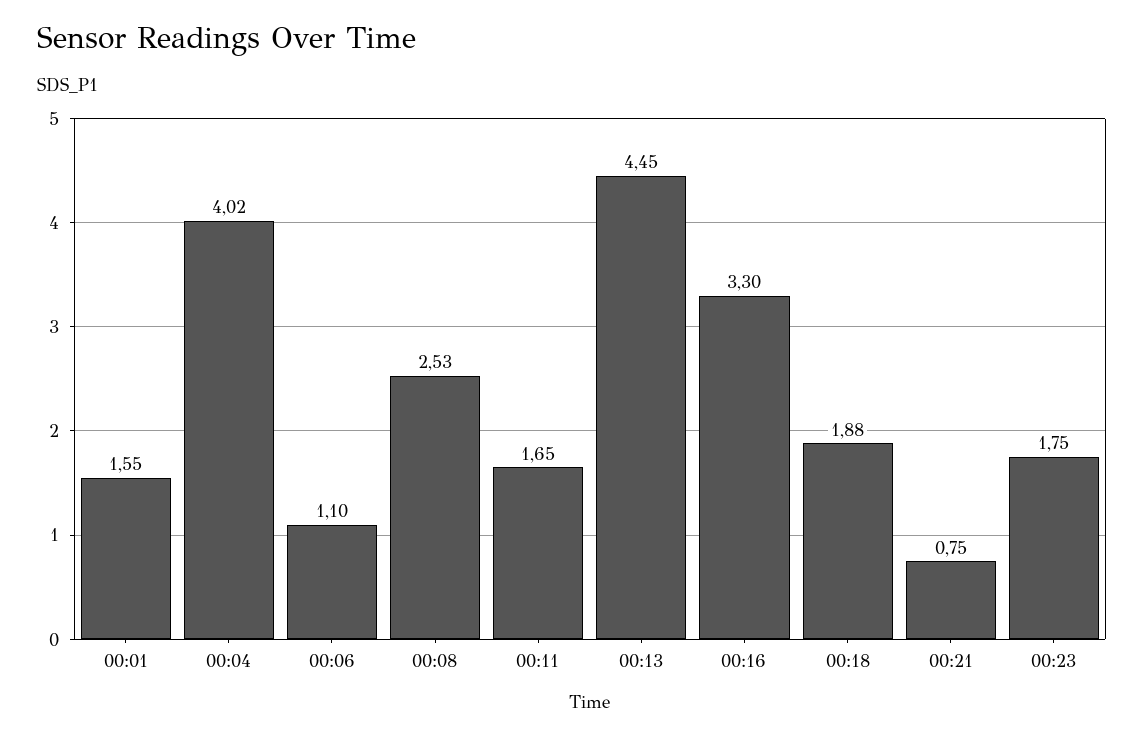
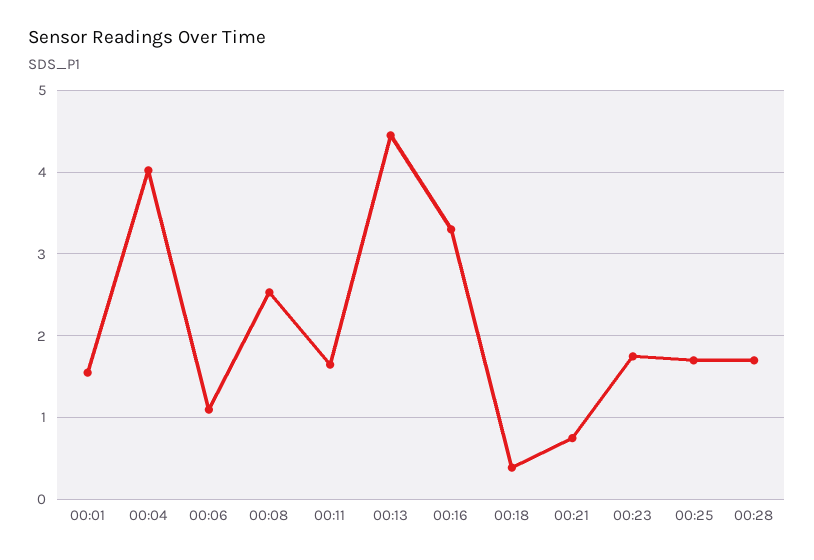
00:18: 1.88 -> 0.4
00:25: none -> 1.7
00:28: none -> 1.7

